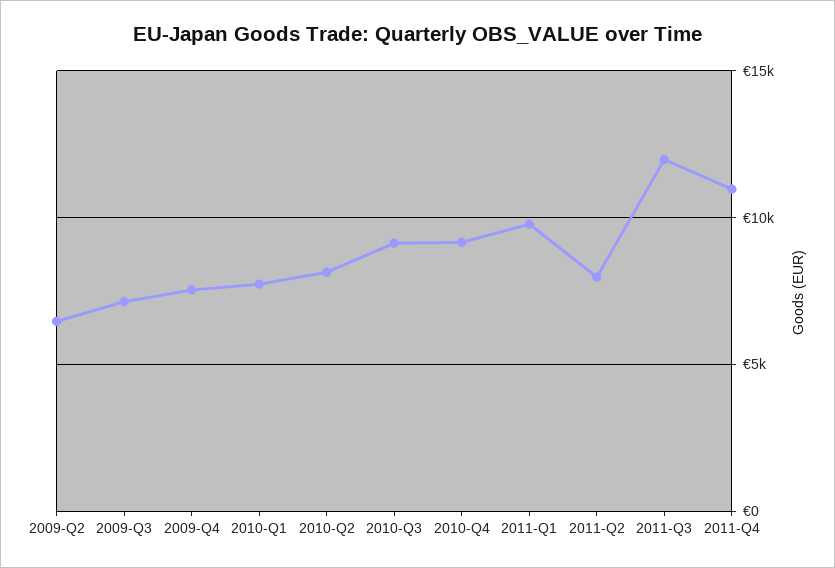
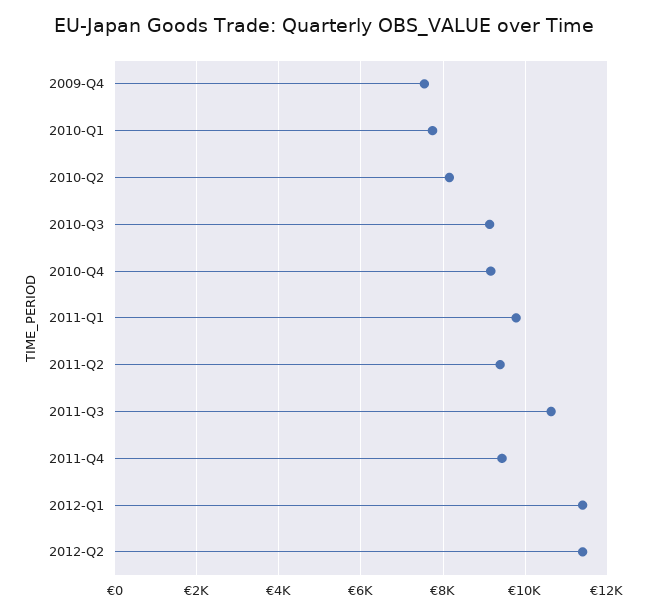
2009-Q2: 6500 -> none
2009-Q3: 7000 -> none
2011-Q2: 8000 -> 9400
2011-Q3: 12000 -> 10600
2011-Q4: 11000 -> 9400
2012-Q1: none -> 11400
2012-Q2: none -> 11400

